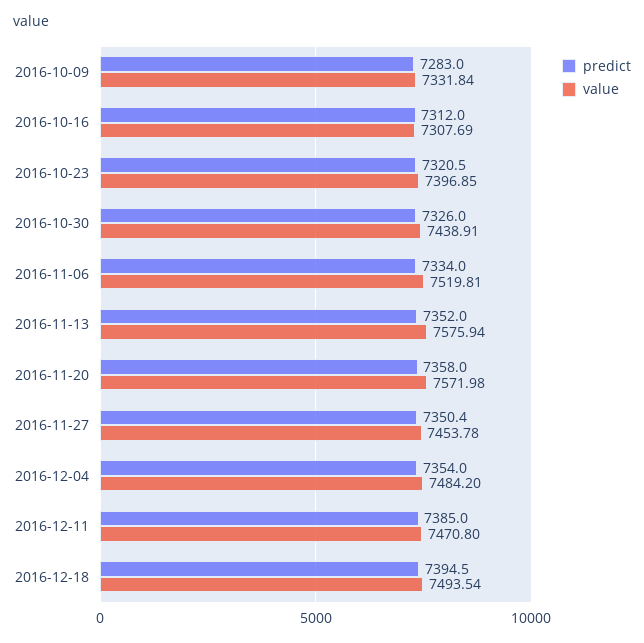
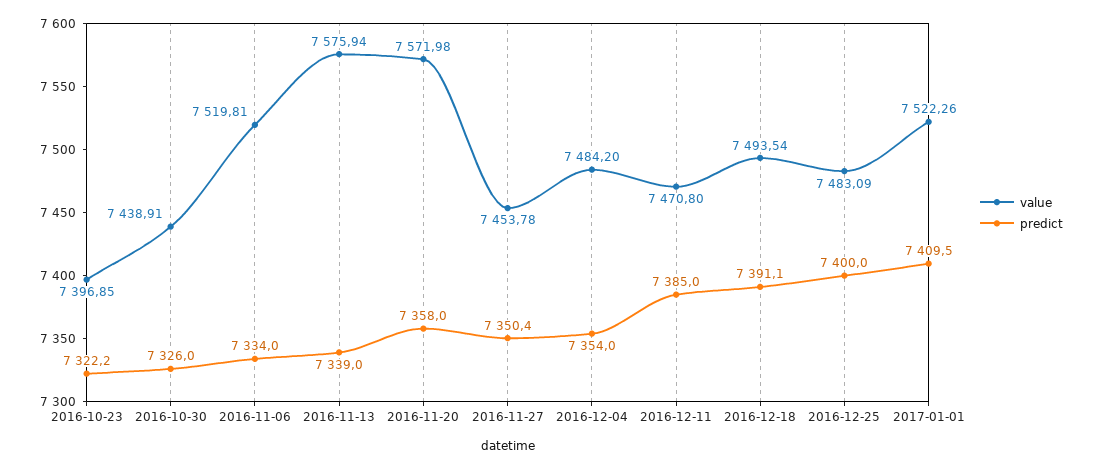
predict, 2016-10-09: 7283 -> none
value, 2016-10-09: 7331.84 -> none
predict, 2016-10-16: 7312 -> none
value, 2016-10-16: 7307.69 -> none
predict, 2016-10-23: 7320.5 -> 7322.2
predict, 2016-11-13: 7352 -> 7339
predict, 2016-12-18: 7394.5 -> 7391.1
value, 2016-12-25: none -> 7483.09
predict, 2016-12-25: none -> 7400
value, 2017-01-01: none -> 7522.26
predict, 2017-01-01: none -> 7409.5

